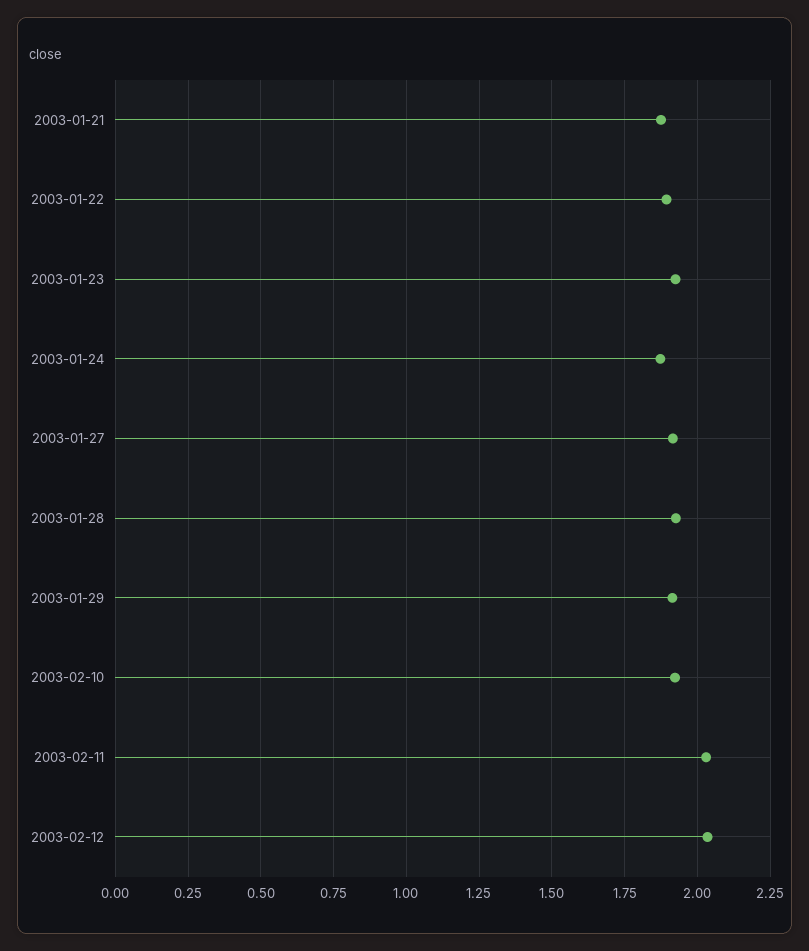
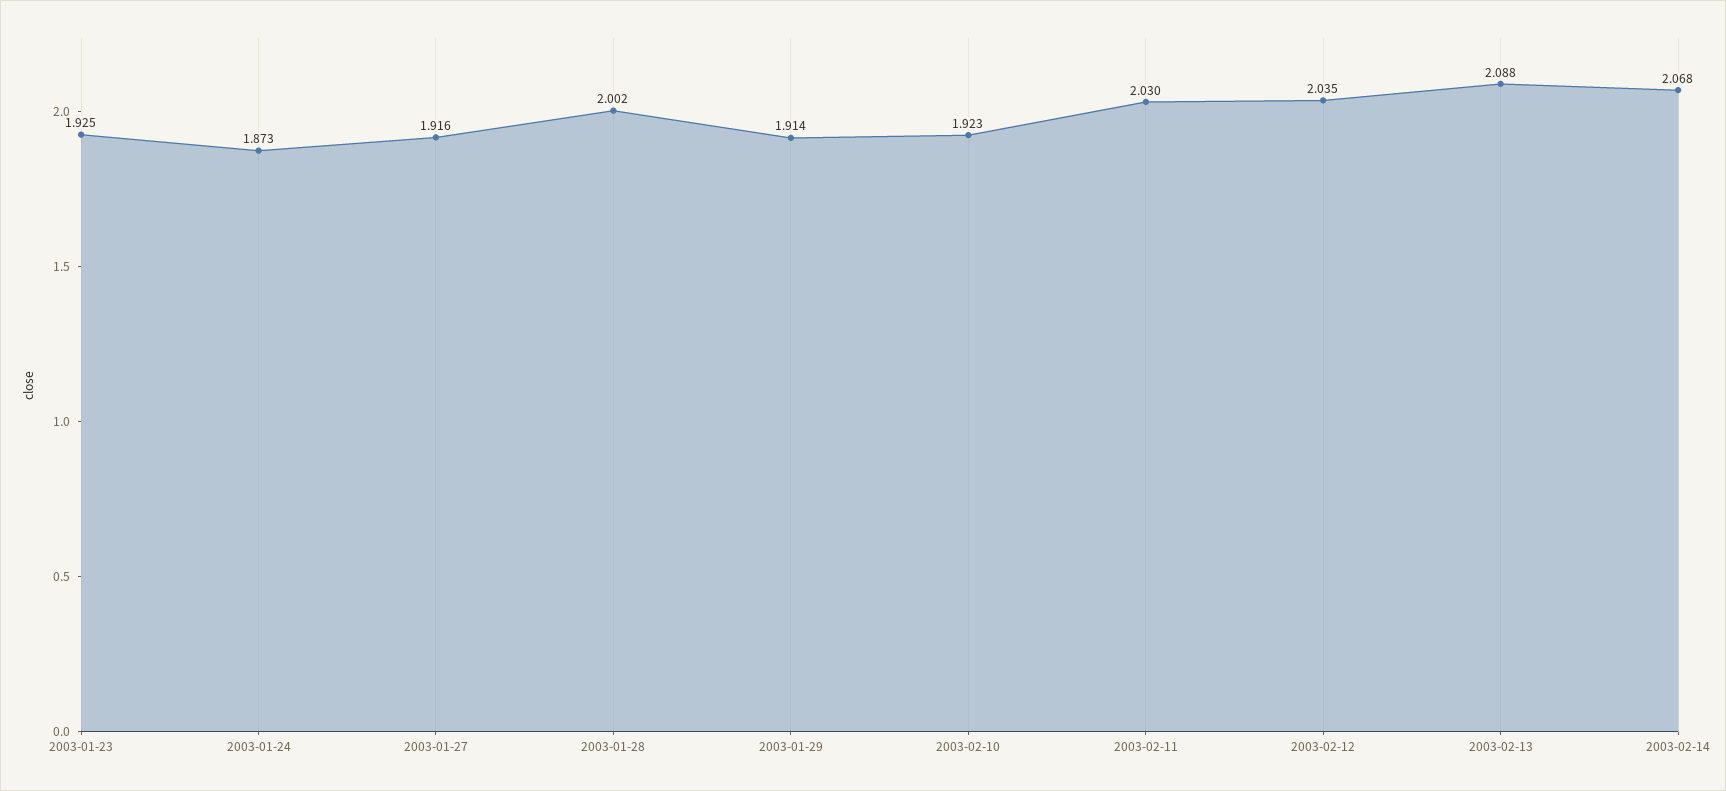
2003-01-21: 1.875 -> none
2003-01-22: 1.9 -> none
2003-01-28: 1.925 -> 2.002
2003-02-13: none -> 2.088
2003-02-14: none -> 2.068

